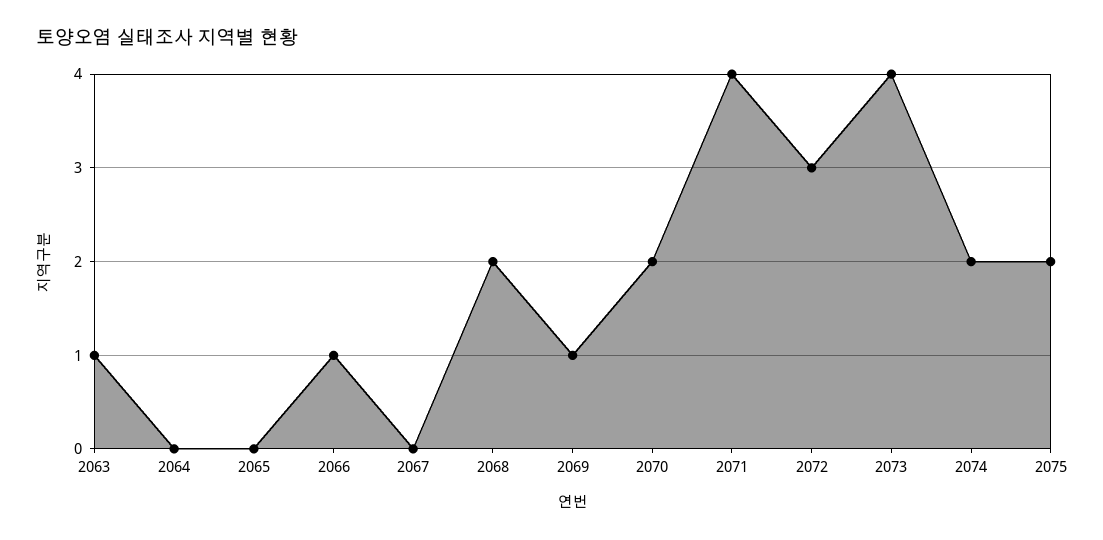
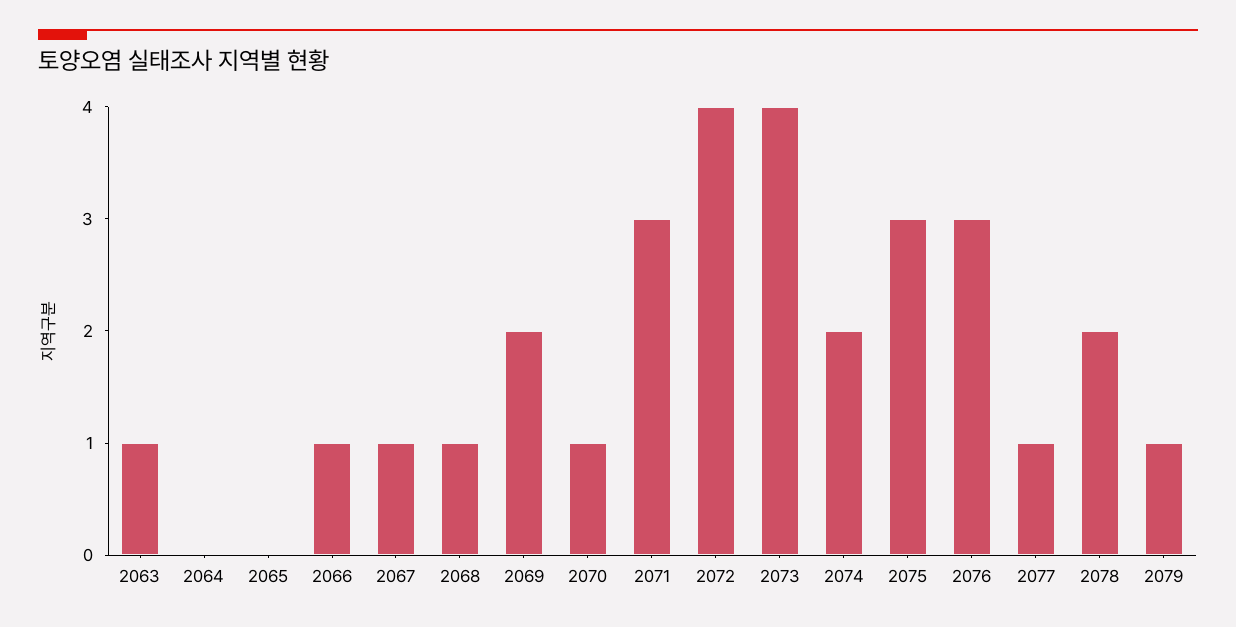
2067: 0 -> 1
2068: 2 -> 1
2069: 1 -> 2
2070: 2 -> 1
2071: 4 -> 3
2072: 3 -> 4
2075: 2 -> 3
2076: none -> 3
2077: none -> 1
2078: none -> 2
2079: none -> 1

